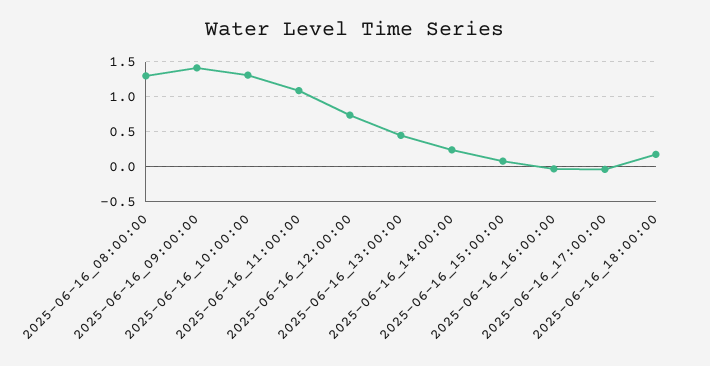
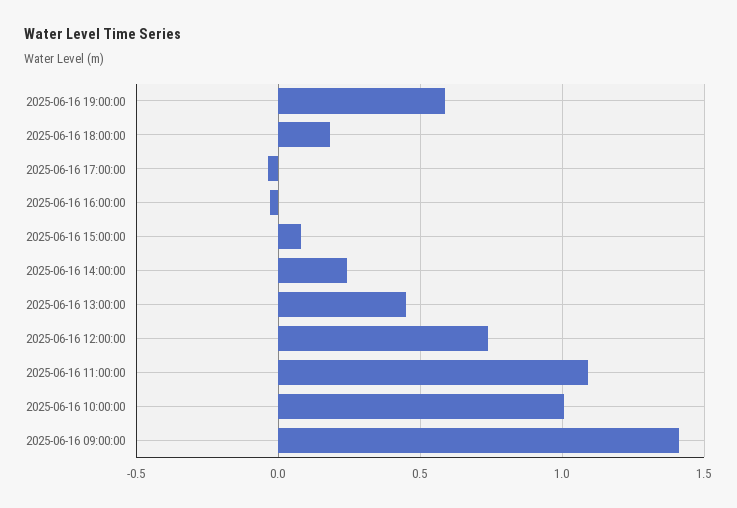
2025-06-16_08:00:00: 1.3 -> none
2025-06-16_10:00:00: 1.3 -> 1
2025-06-16 19:00:00: none -> 0.6

